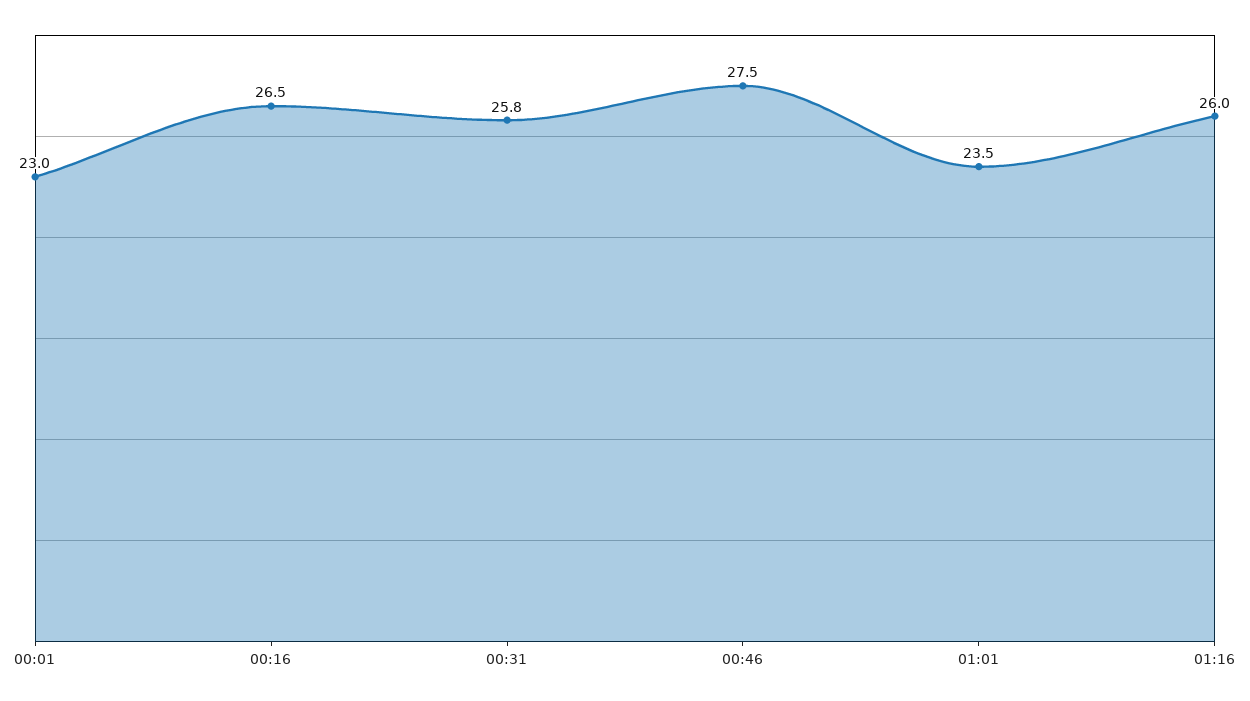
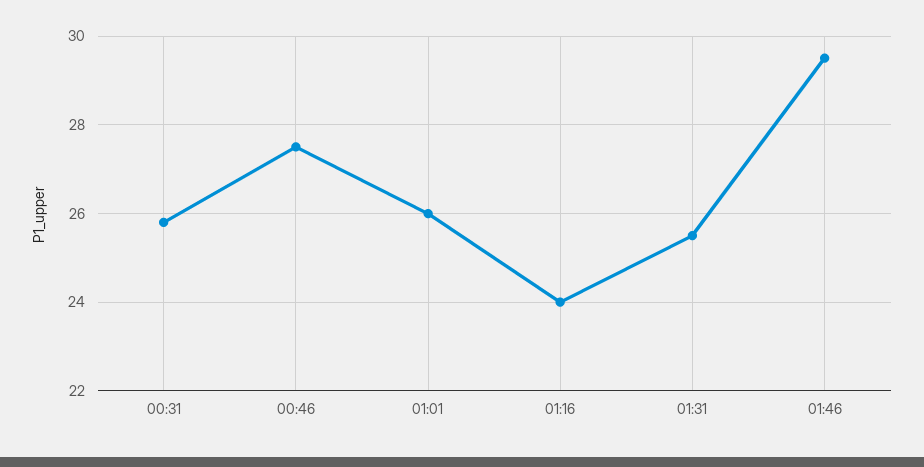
00:01: 23 -> none
00:16: 26.5 -> none
01:01: 23.5 -> 26
01:16: 26 -> 24
01:31: none -> 25.5
01:46: none -> 29.5

